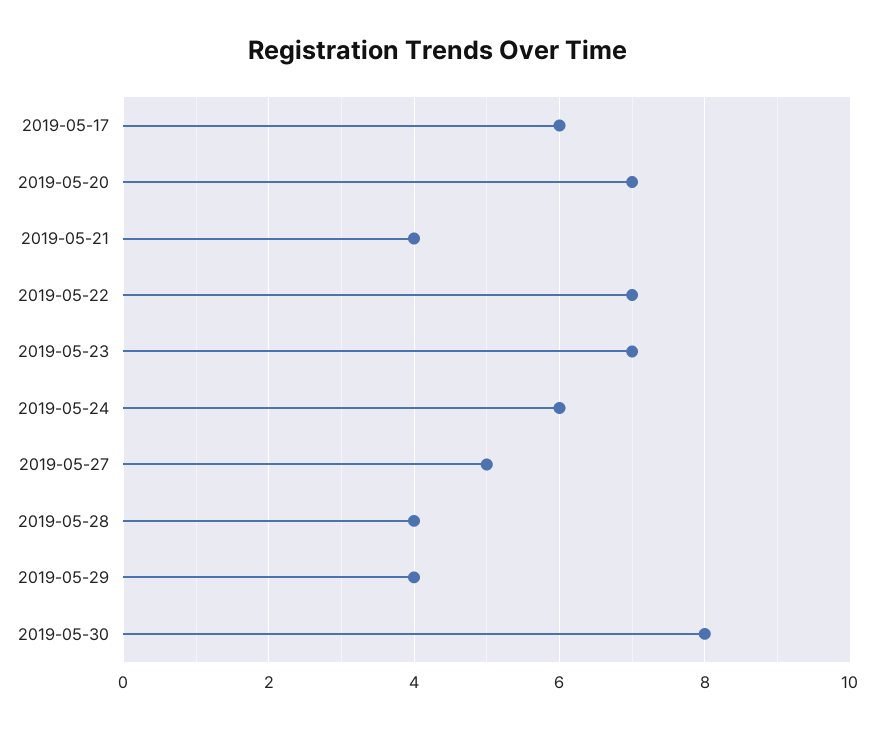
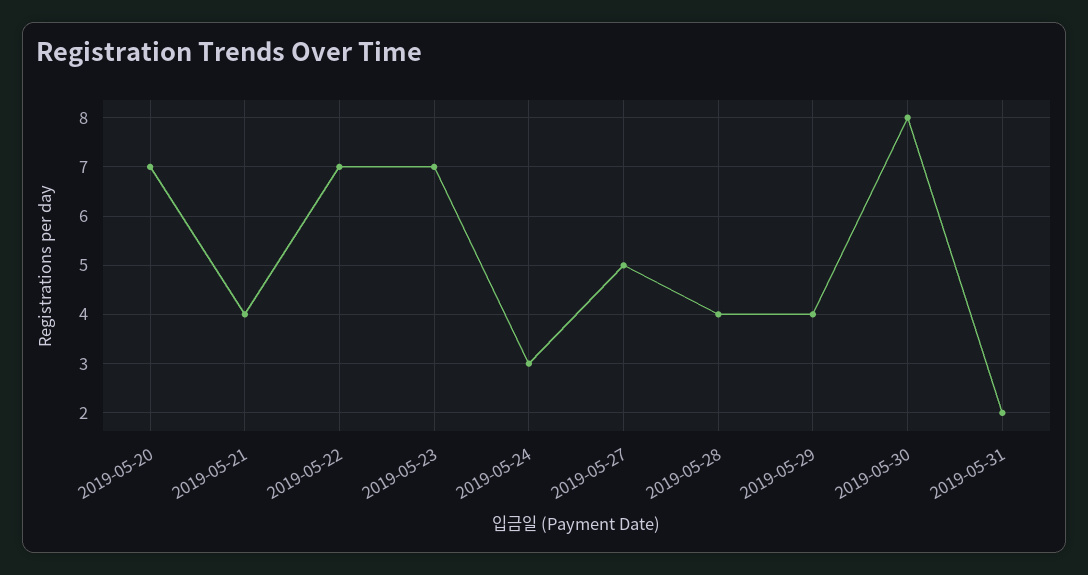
2019-05-17: 6 -> none
2019-05-24: 6 -> 3
2019-05-31: none -> 2

